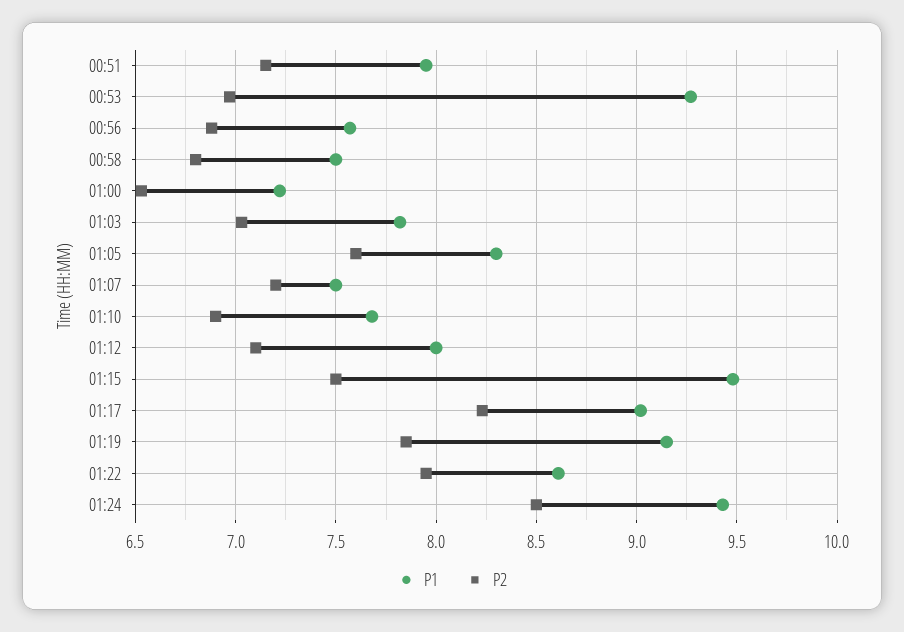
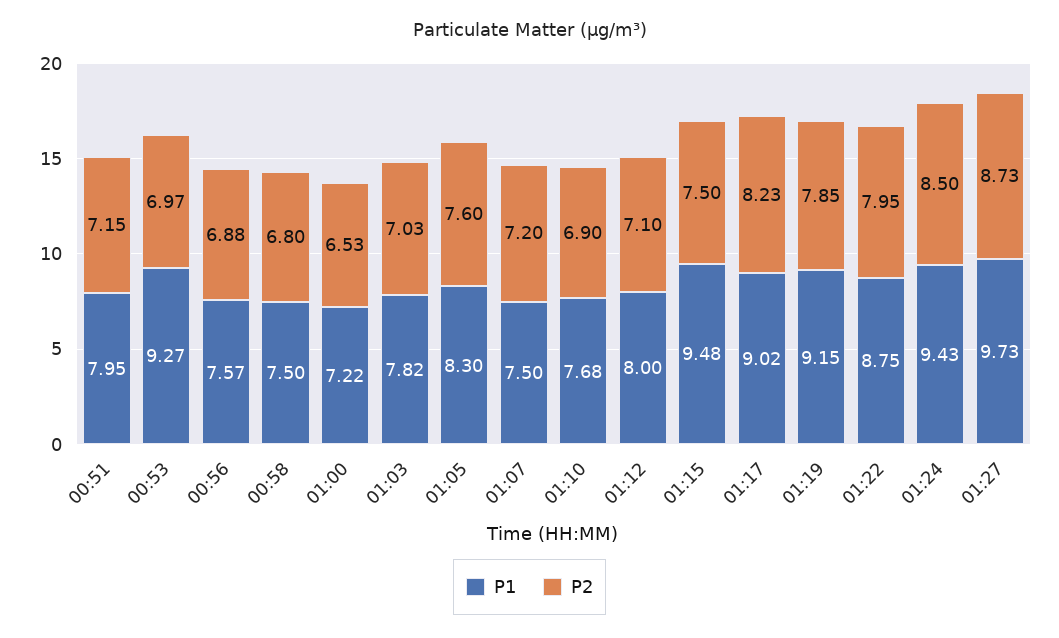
P1, 01:22: 8.6 -> 8.75
P1, 01:27: none -> 9.73
P2, 01:27: none -> 8.73

